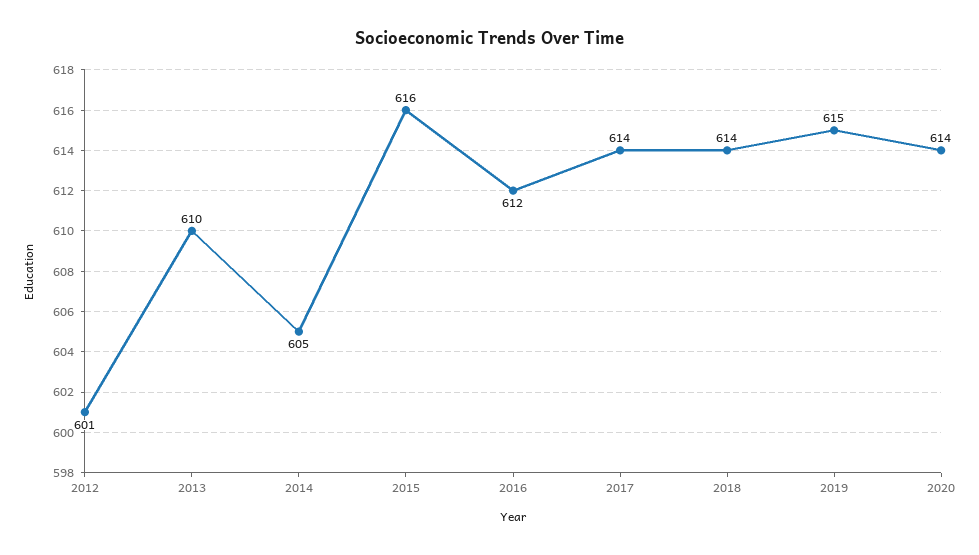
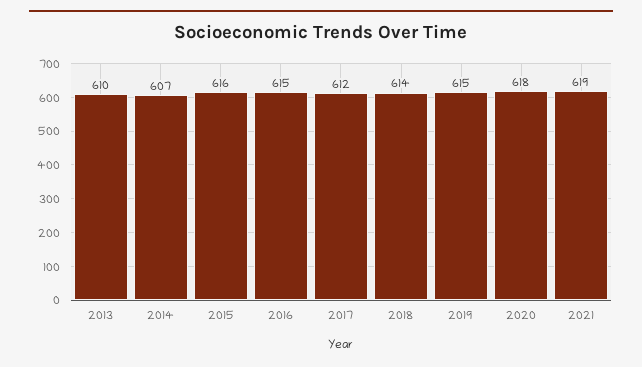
2012: 601 -> none
2014: 605 -> 607
2016: 612 -> 615
2017: 614 -> 612
2020: 614 -> 618
2021: none -> 619

